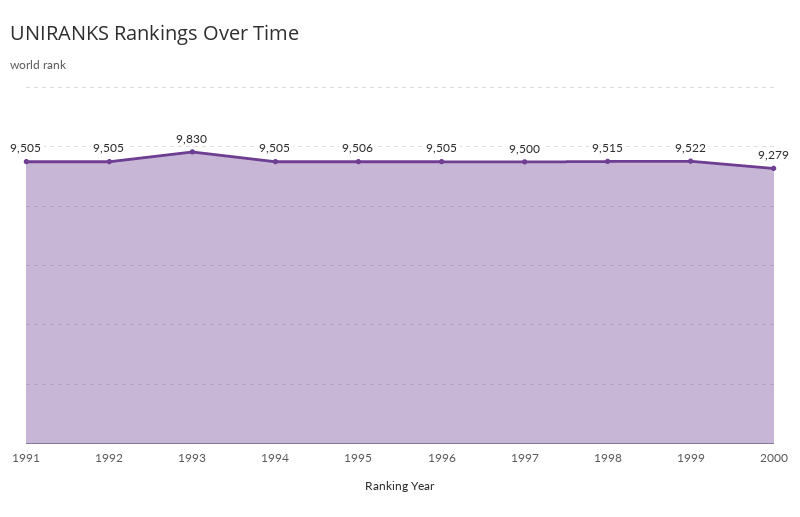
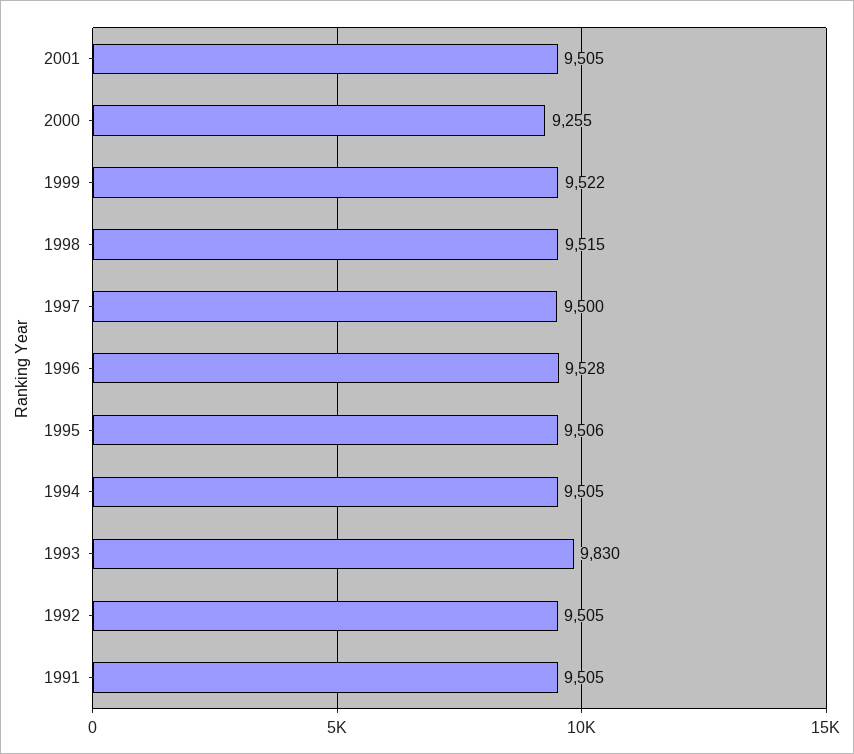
1996: 9505 -> 9528
2000: 9279 -> 9255
2001: none -> 9505

